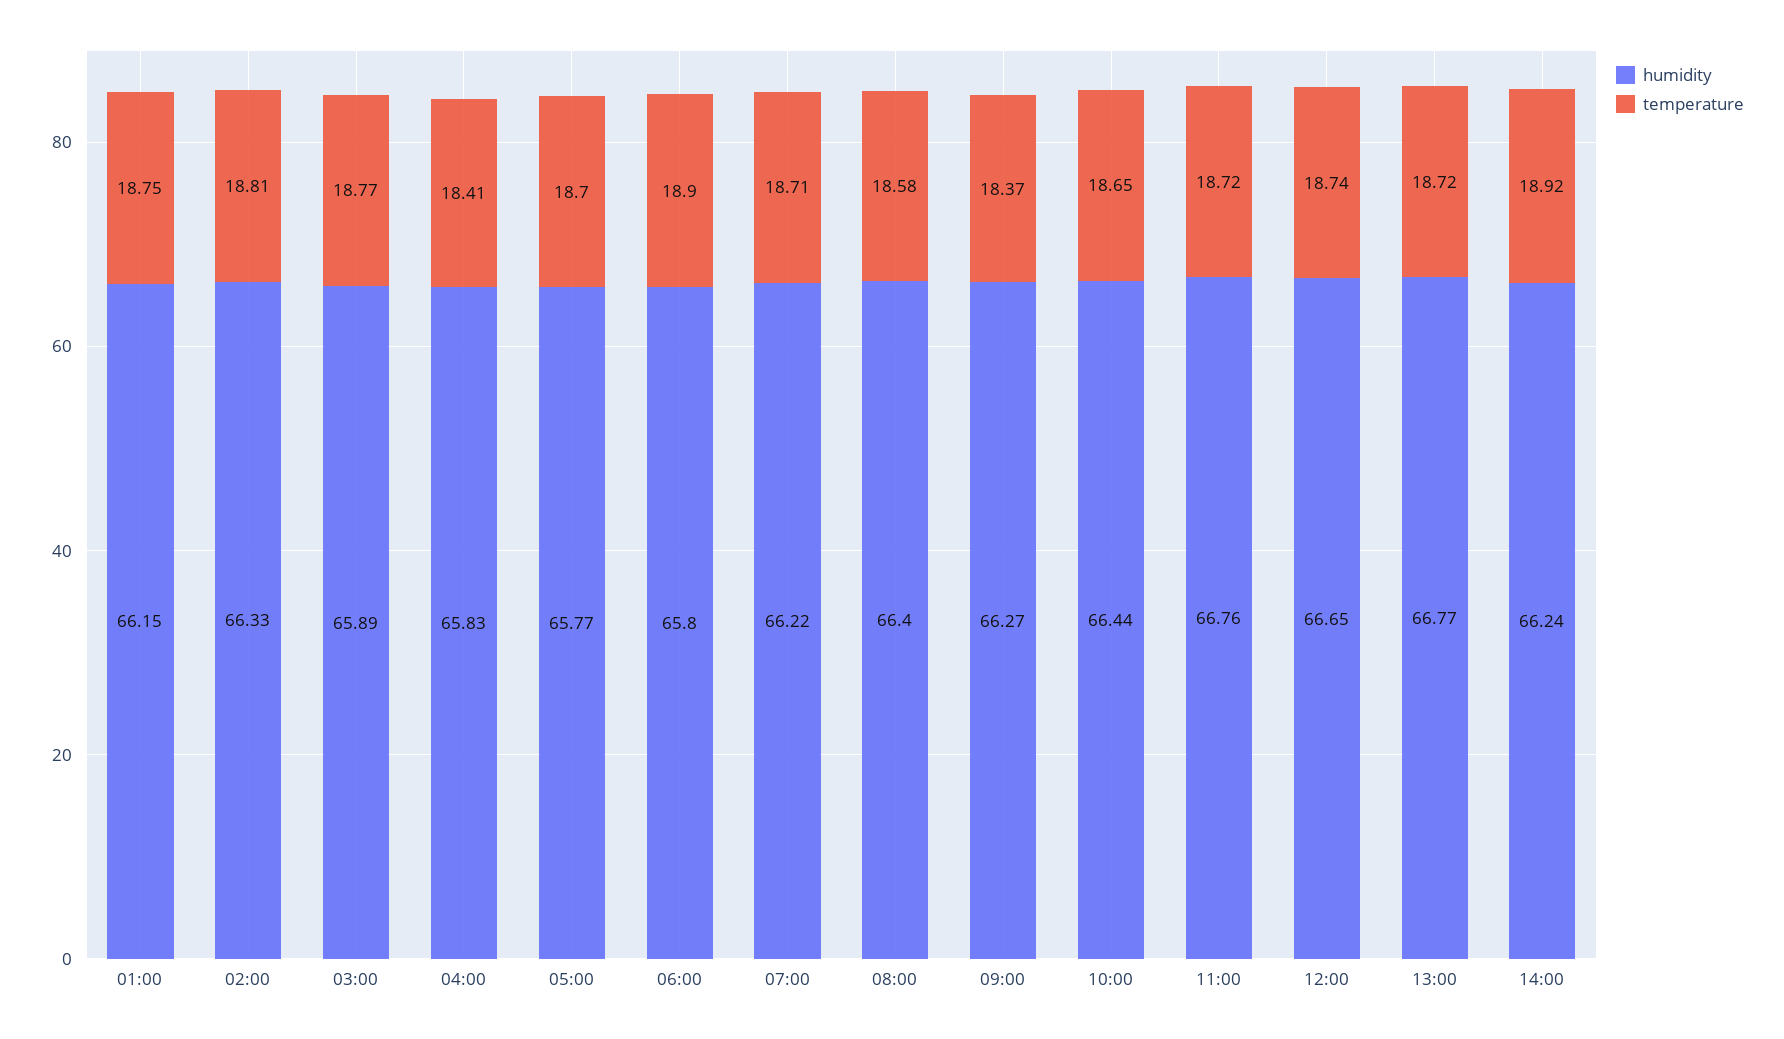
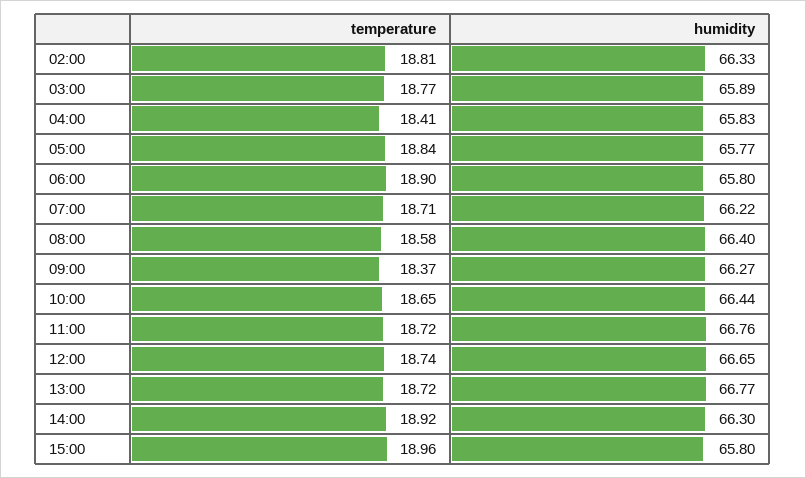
humidity, 01:00: 66.15 -> none
temperature, 01:00: 18.75 -> none
temperature, 05:00: 18.7 -> 18.84
humidity, 14:00: 66.24 -> 66.3
temperature, 15:00: none -> 18.96
humidity, 15:00: none -> 65.8

